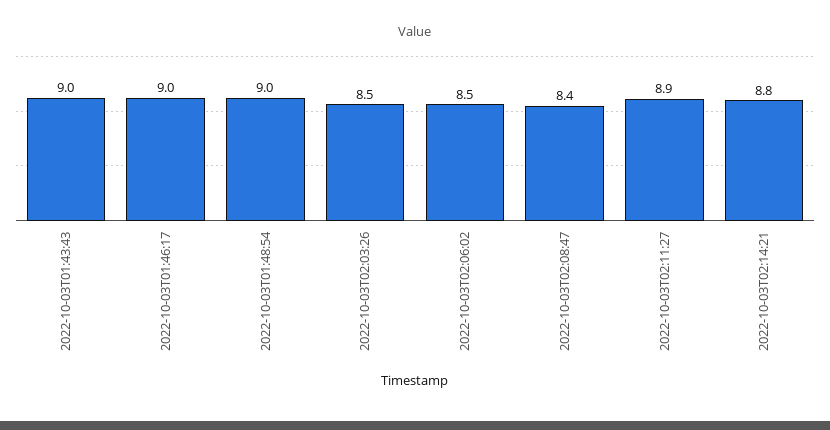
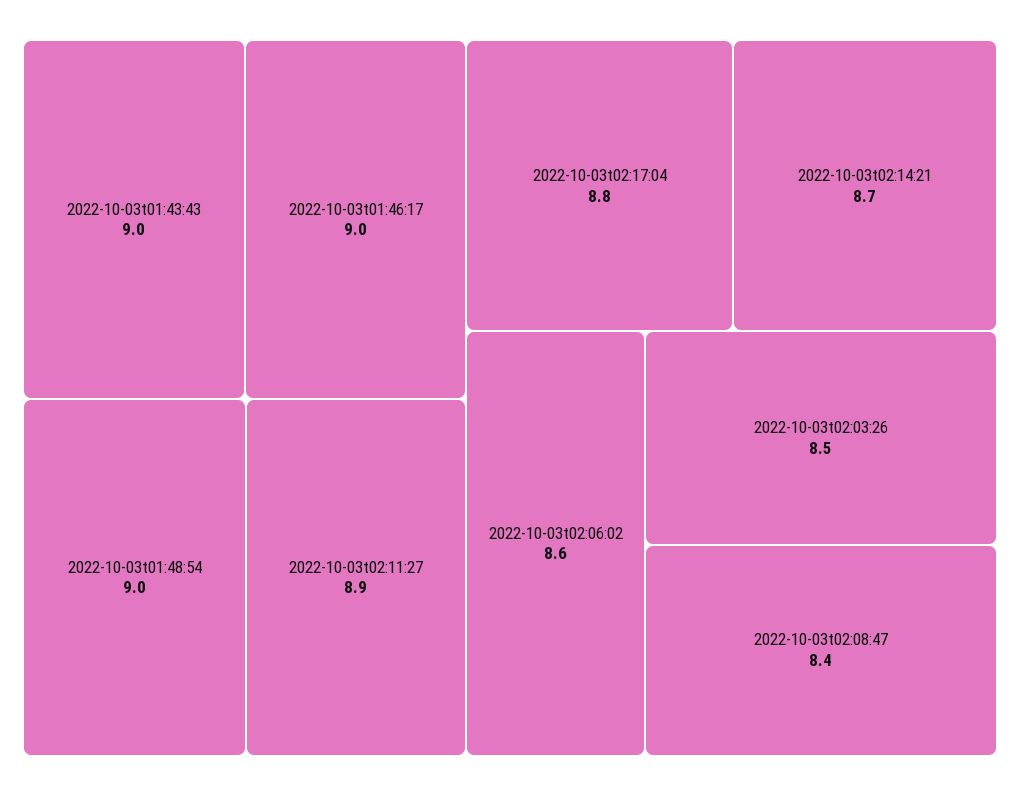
2022-10-03T02:06:02: 8.5 -> 8.6
2022-10-03T02:14:21: 8.8 -> 8.7
2022-10-03t02:17:04: none -> 8.8

